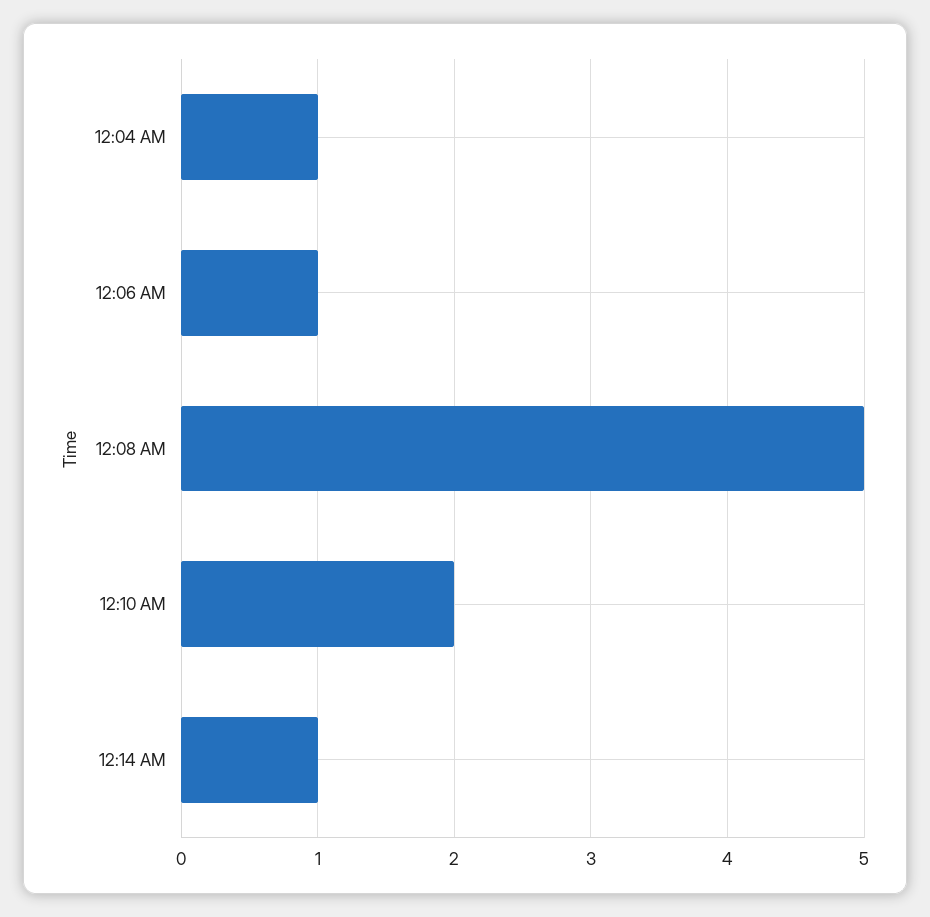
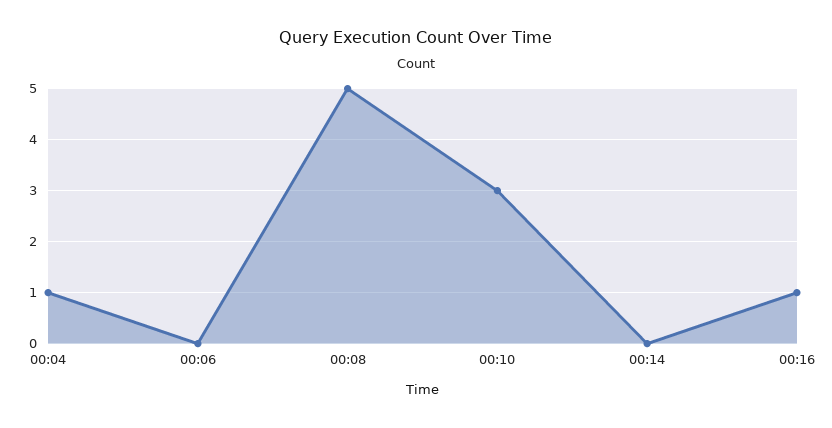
12:06 AM: 1 -> 0
12:10 AM: 2 -> 3
12:14 AM: 1 -> 0
00:16: none -> 1

